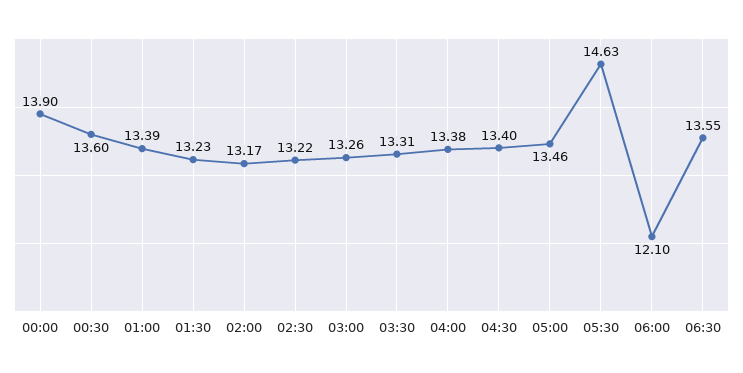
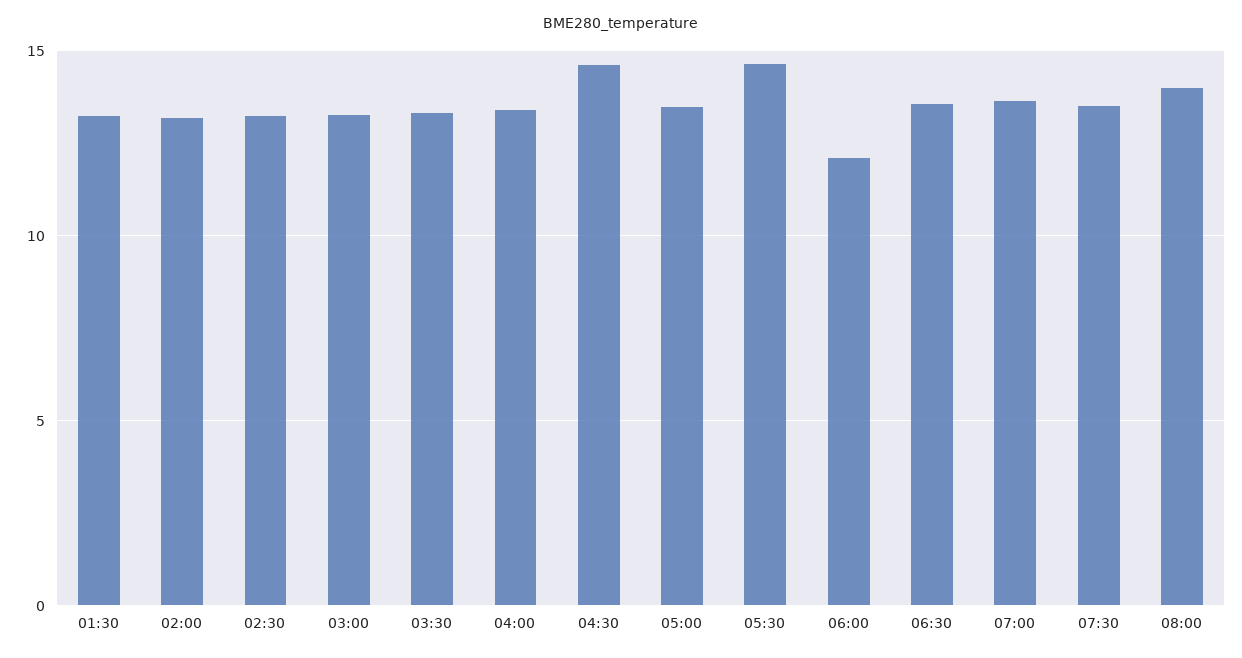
00:00: 13.9 -> none
00:30: 13.6 -> none
01:00: 13.39 -> none
04:30: 13.4 -> 14.5
07:00: none -> 13.5
07:30: none -> 13.5
08:00: none -> 14

